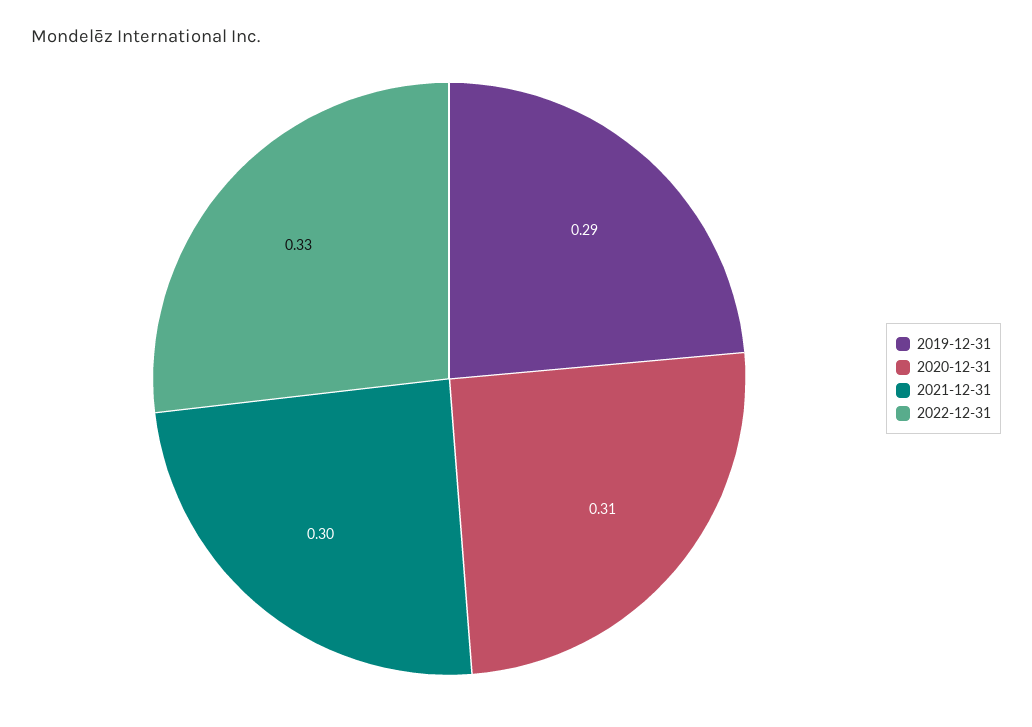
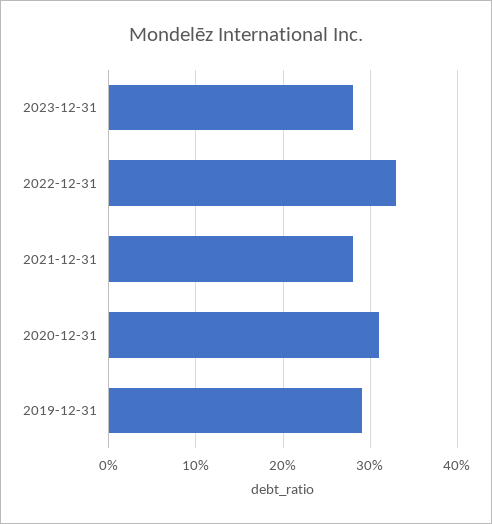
2021-12-31: 0.3 -> 0.28
2023-12-31: none -> 0.28

